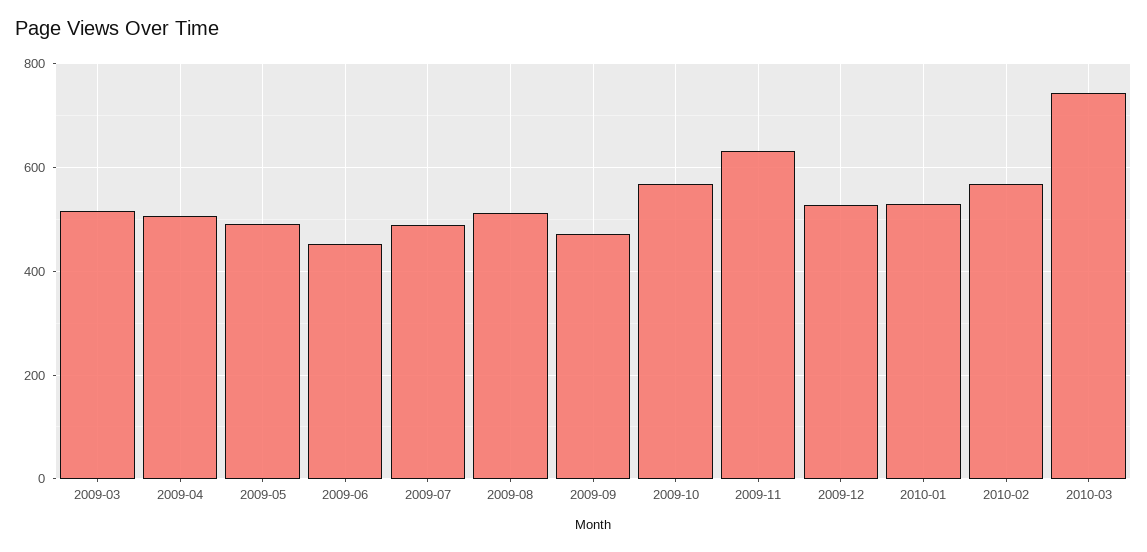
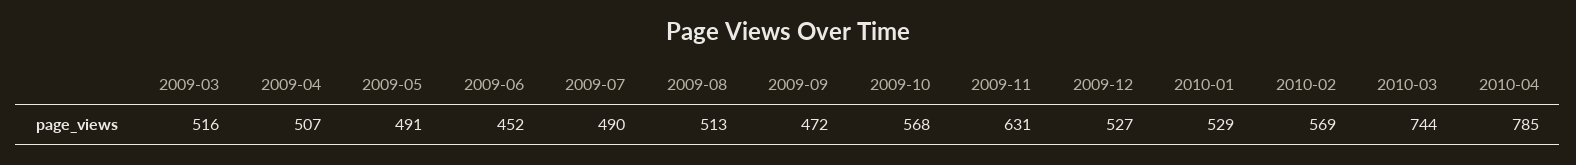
2010-04: none -> 785

